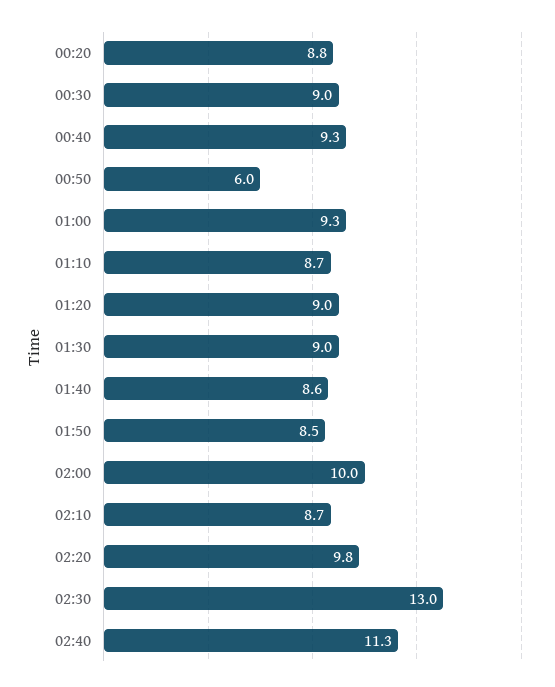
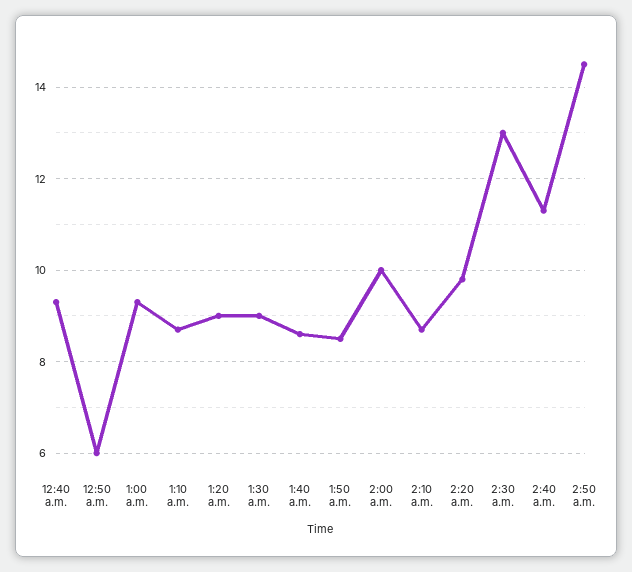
00:20: 8.8 -> none
00:30: 9 -> none
2:50 a.m.: none -> 14.5

